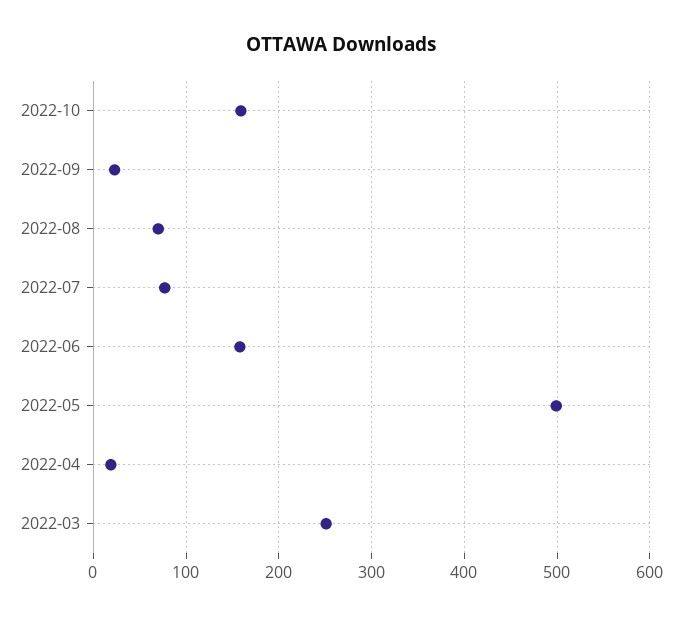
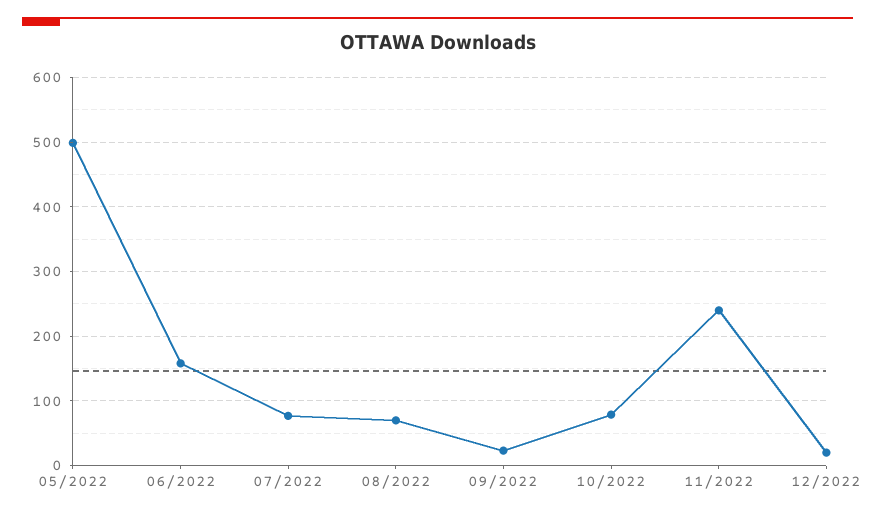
2022-10: 160 -> 80
2022-04: 20 -> none
2022-03: 250 -> none
11/2022: none -> 240
12/2022: none -> 20

